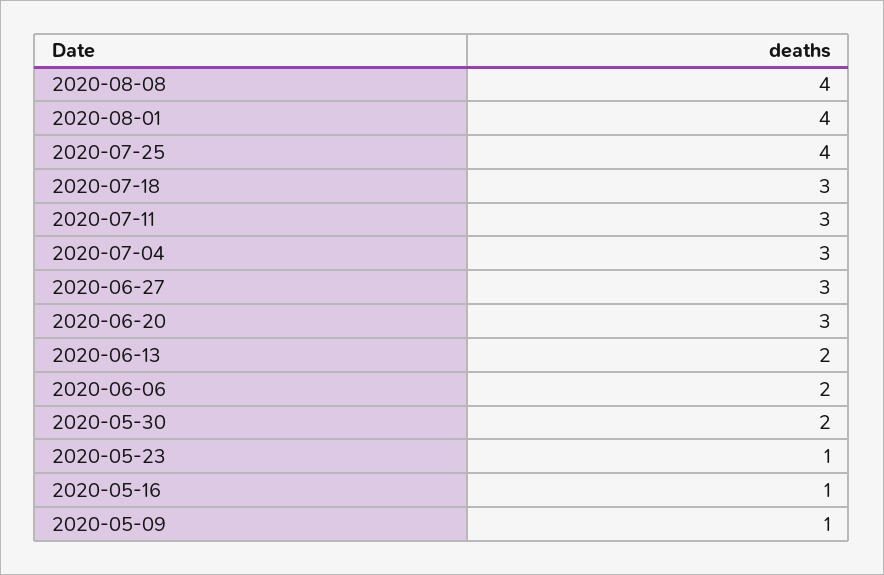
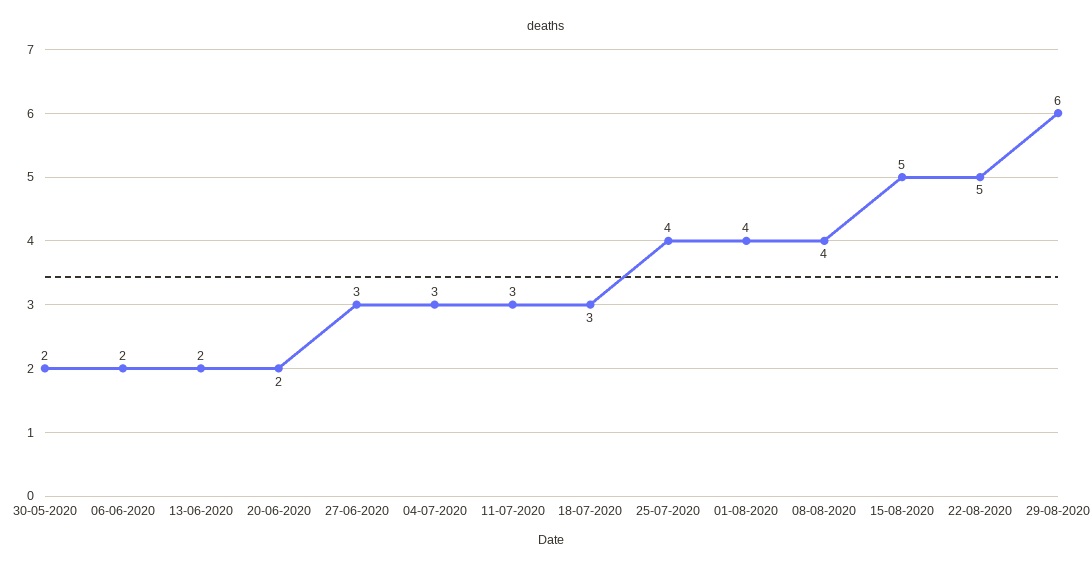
2020-06-20: 3 -> 2
2020-05-23: 1 -> none
2020-05-16: 1 -> none
2020-05-09: 1 -> none
15-08-2020: none -> 5
22-08-2020: none -> 5
29-08-2020: none -> 6

